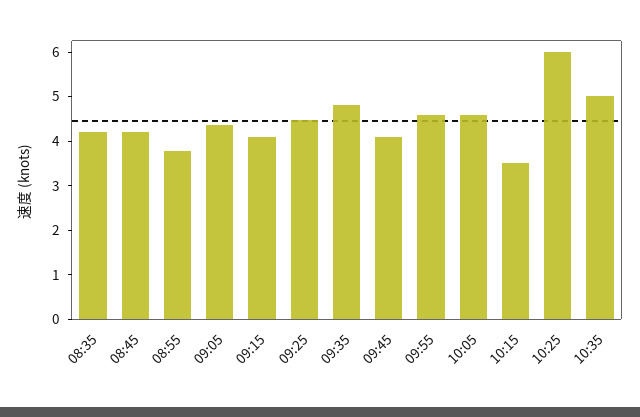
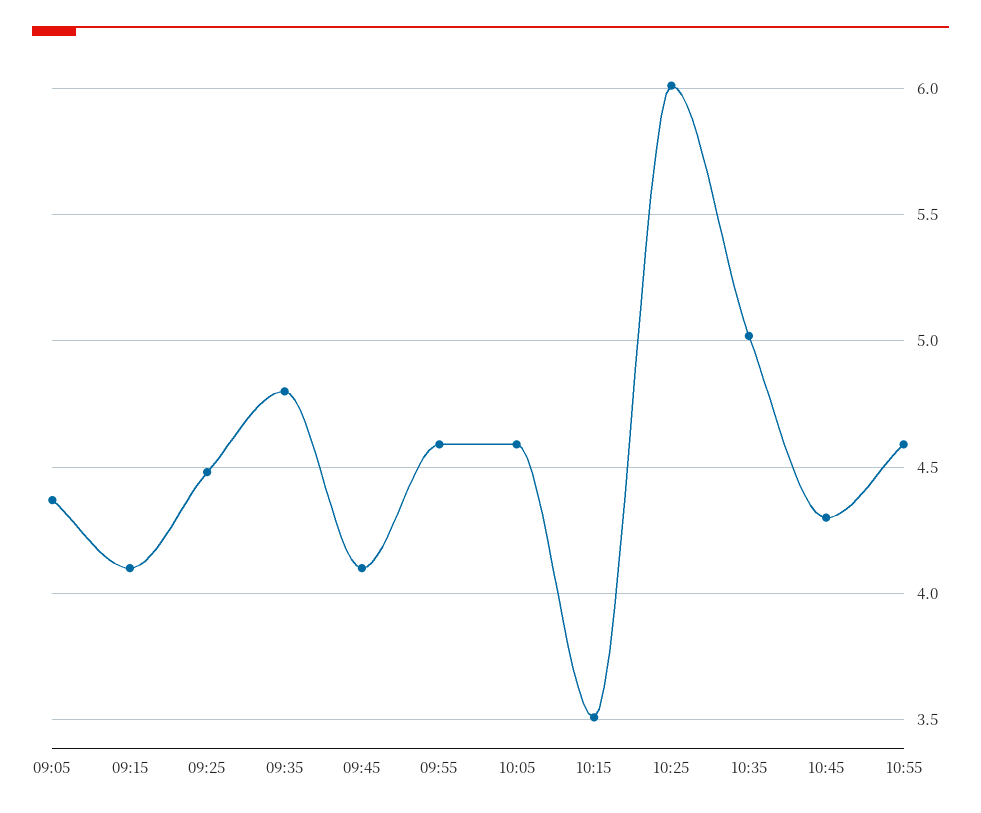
08:35: 4.2 -> none
08:45: 4.2 -> none
08:55: 3.8 -> none
10:45: none -> 4.3
10:55: none -> 4.6

